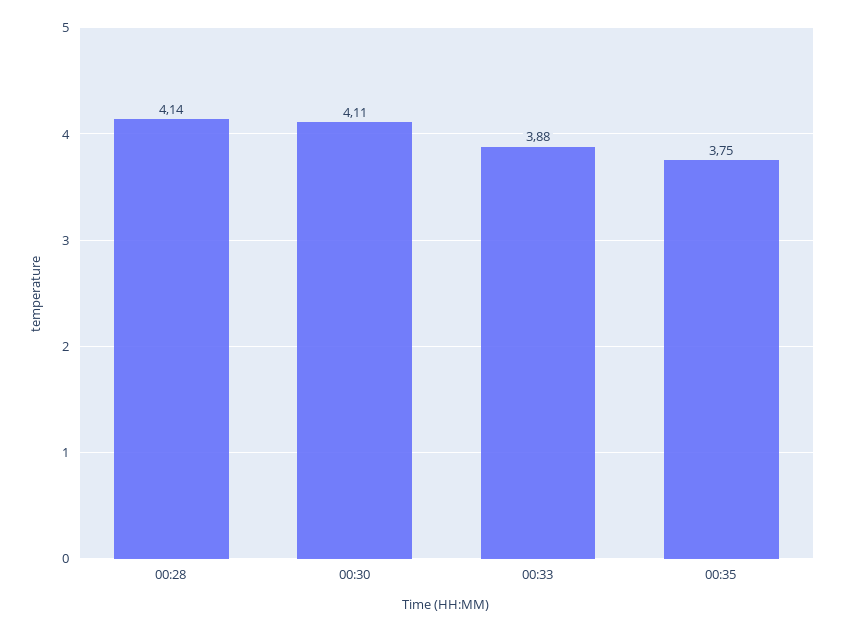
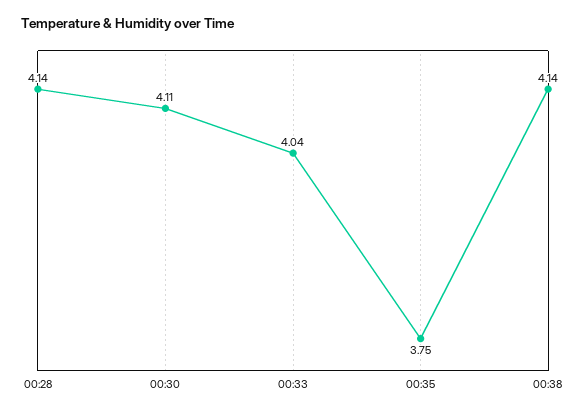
00:33: 3.88 -> 4.04
00:38: none -> 4.14

